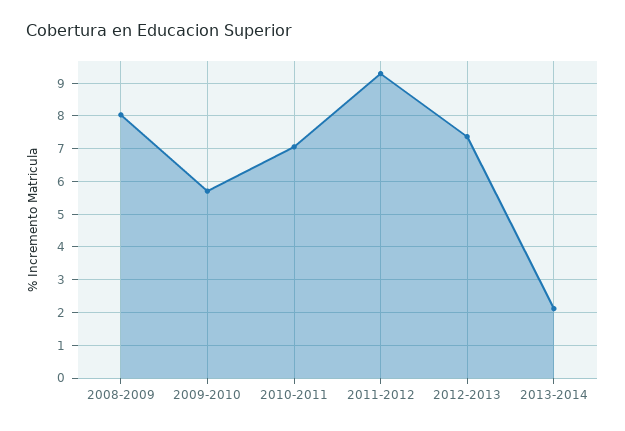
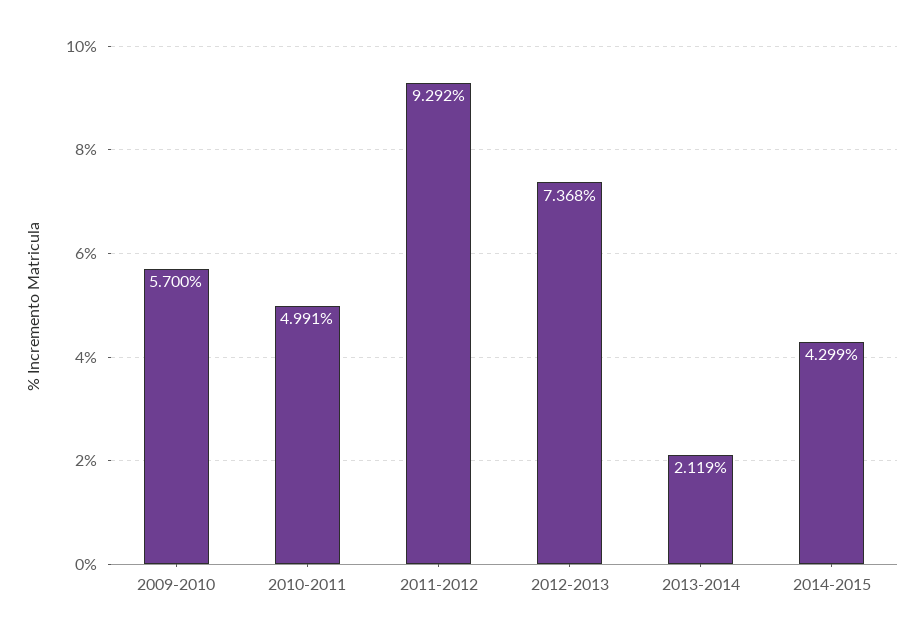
2008-2009: 8 -> none
2010-2011: 7 -> 4.991
2014-2015: none -> 4.299

